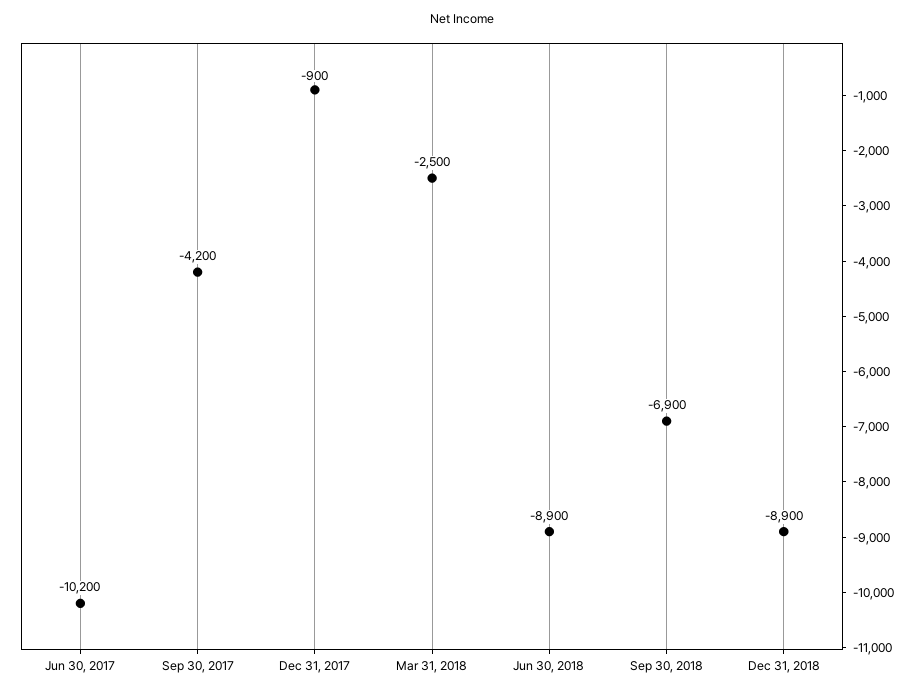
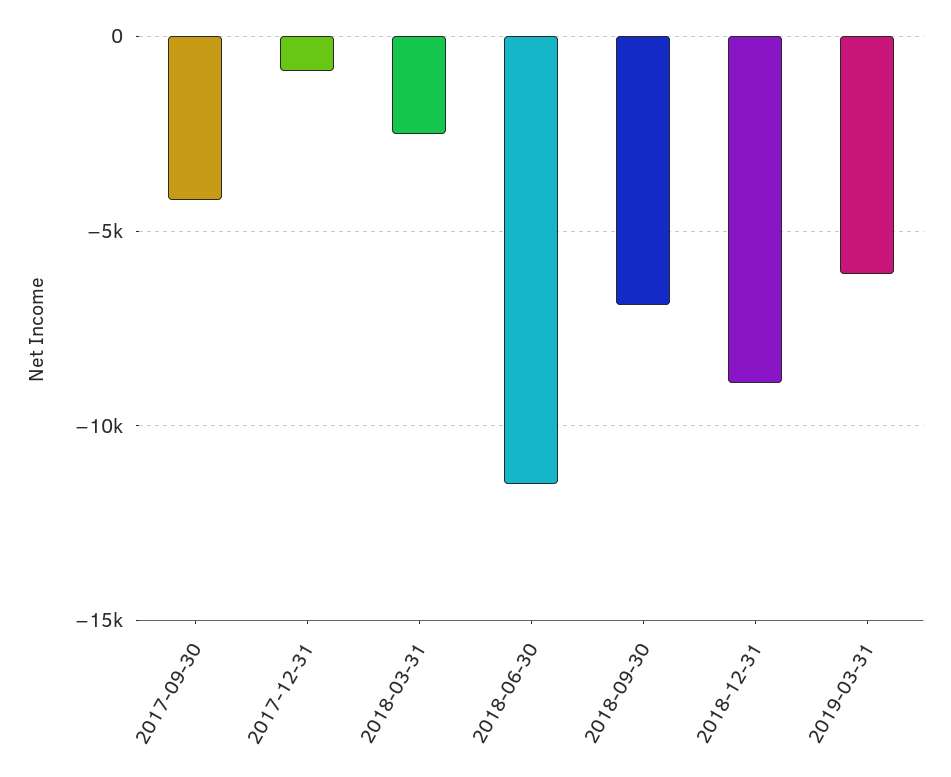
Jun 30, 2017: -10200 -> none
Jun 30, 2018: -8900 -> -11500
2019-03-31: none -> -6000

